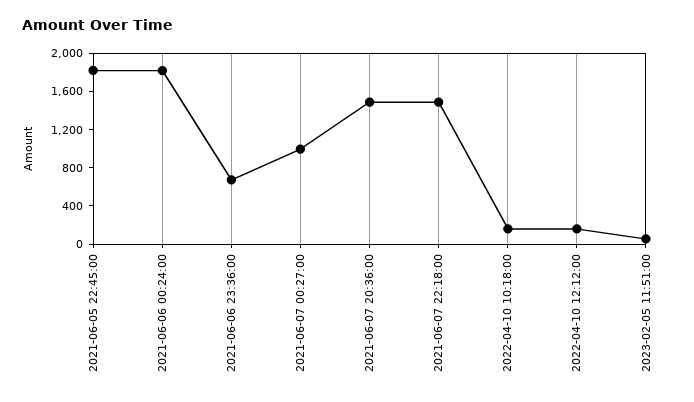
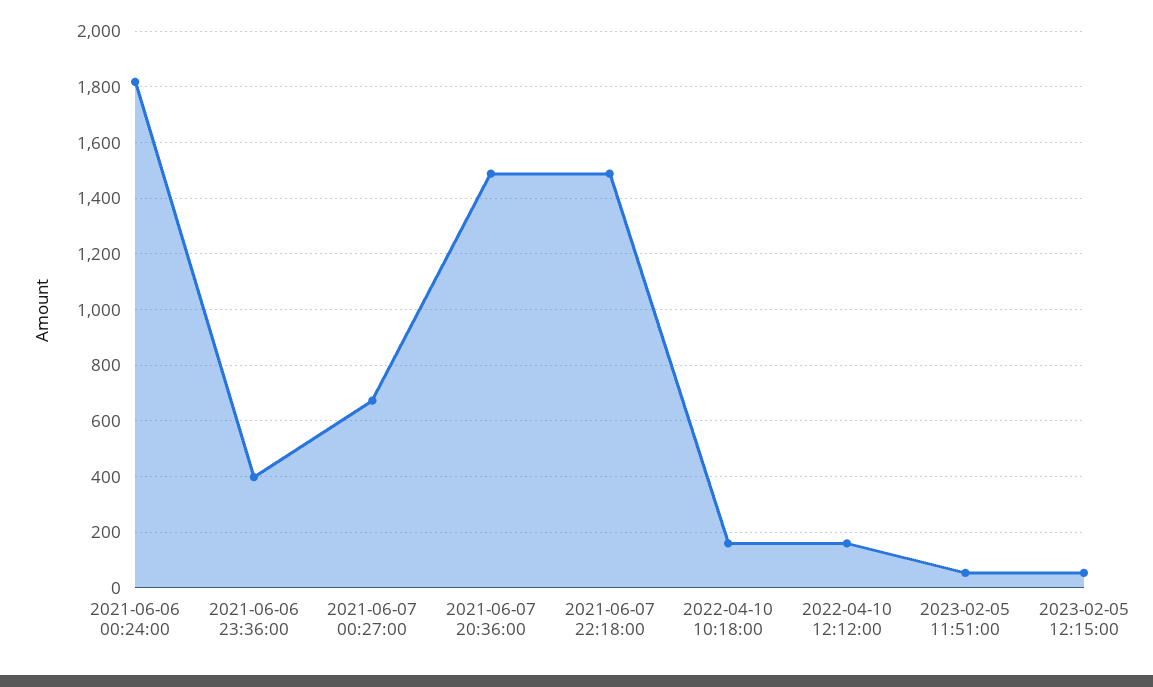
2021-06-05 22:45:00: 1800 -> none
2021-06-06 23:36:00: 700 -> 400
2021-06-07 00:27:00: 1000 -> 675
2023-02-05 12:15:00: none -> 50

